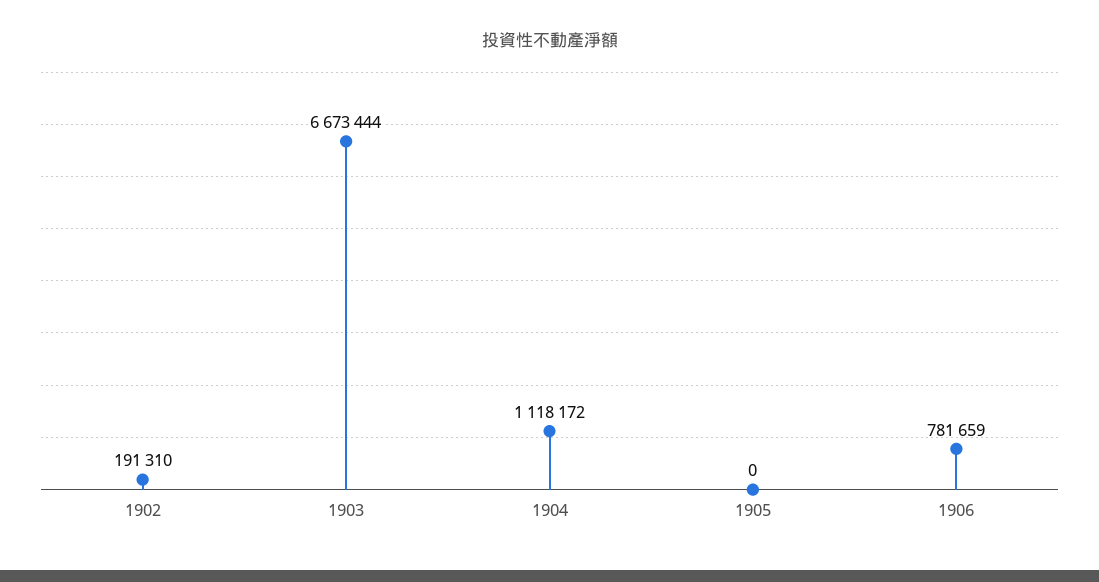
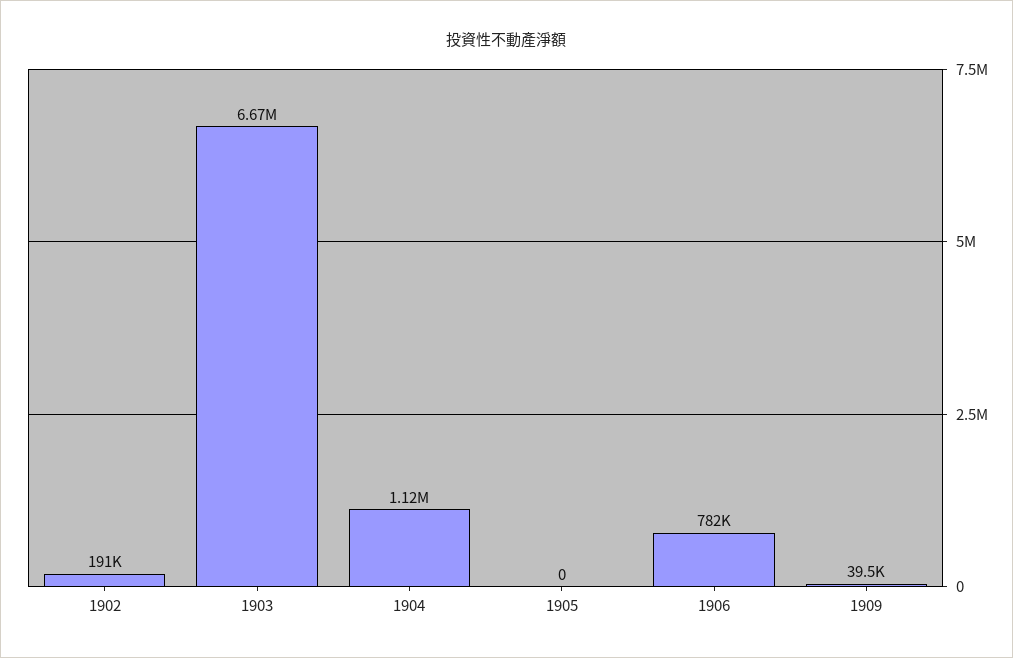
1909: none -> 39500

